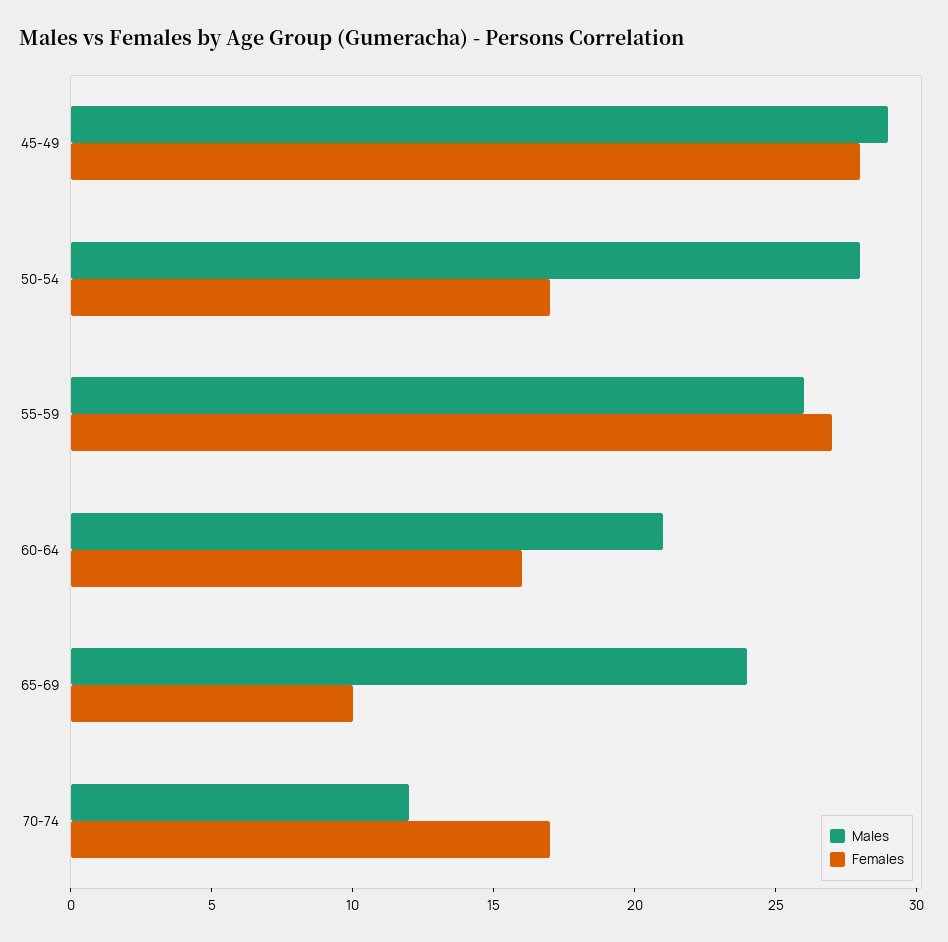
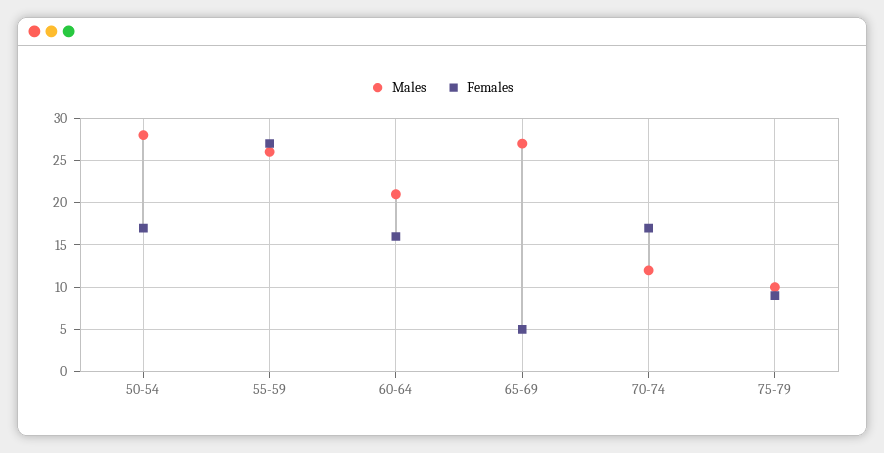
Males, 45-49: 29 -> none
Females, 45-49: 28 -> none
Males, 65-69: 24 -> 27
Females, 65-69: 10 -> 5
Males, 75-79: none -> 10
Females, 75-79: none -> 9

